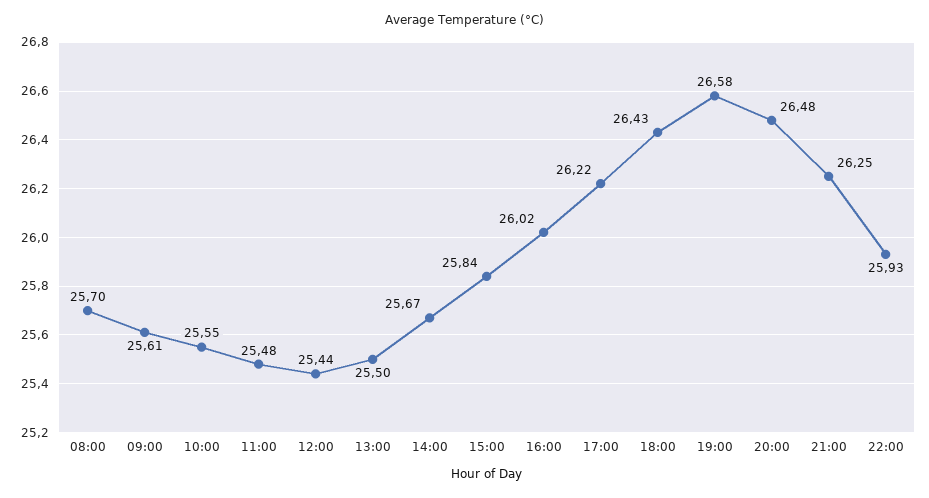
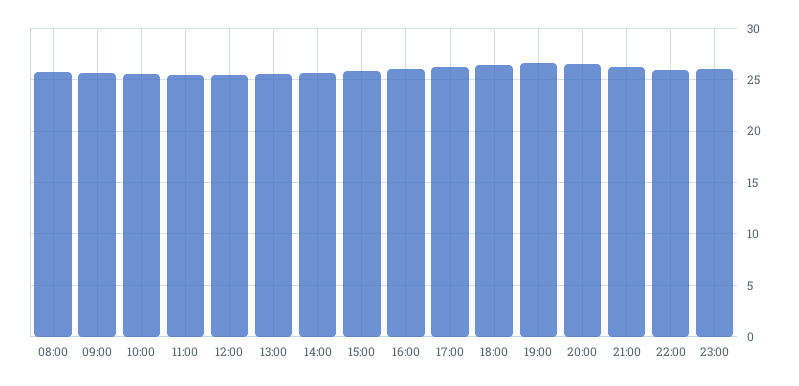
23:00: none -> 26

